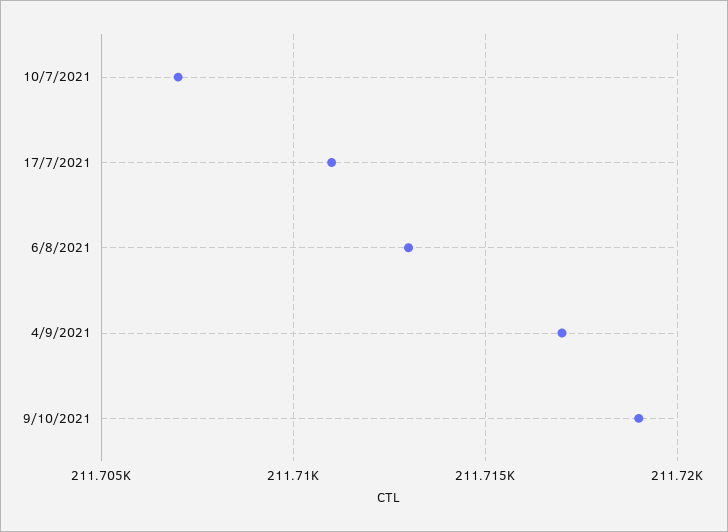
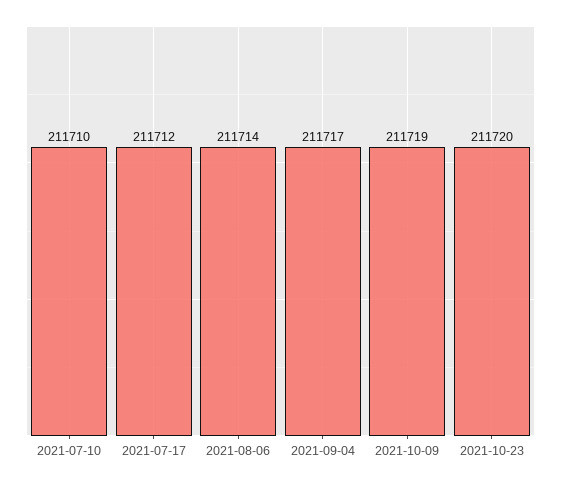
10/7/2021: 211707 -> 211710
17/7/2021: 211711 -> 211712
6/8/2021: 211713 -> 211714
2021-10-23: none -> 211720

